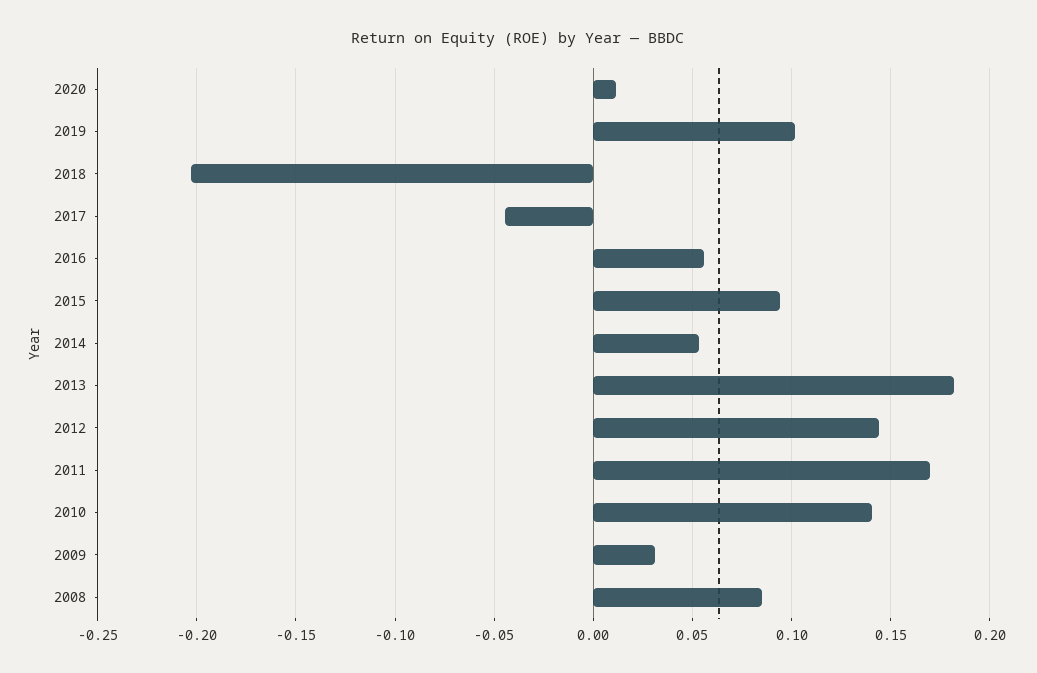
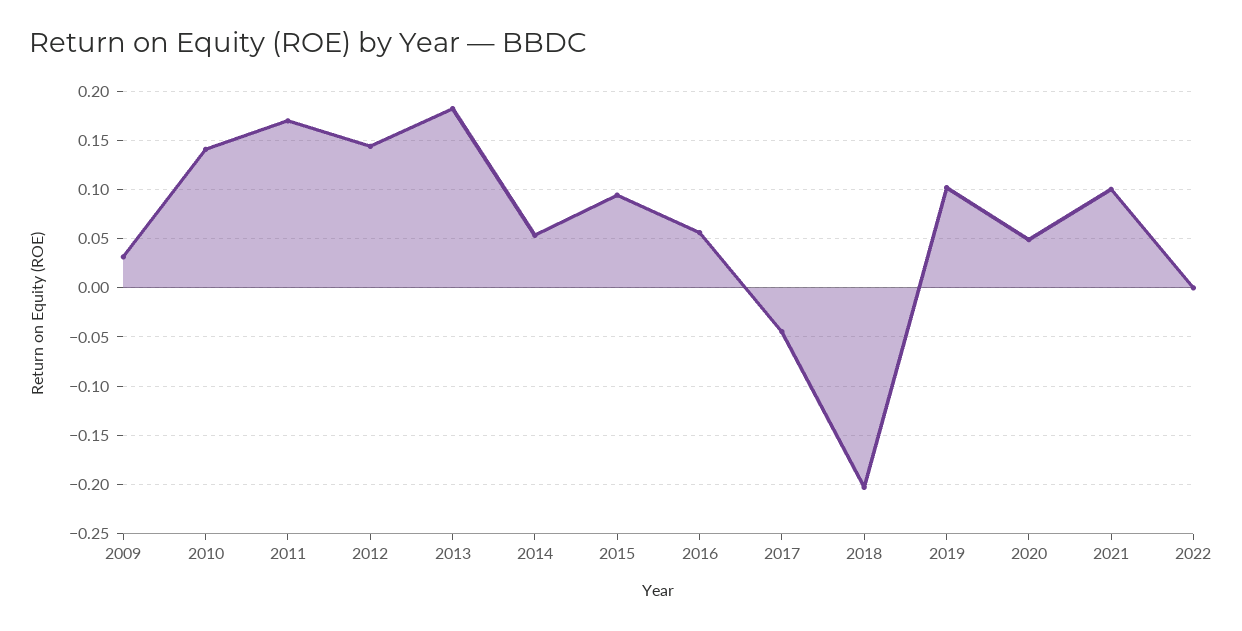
2020: 0.01 -> 0.05
2008: 0.085 -> none
2021: none -> 0.1
2022: none -> 0

